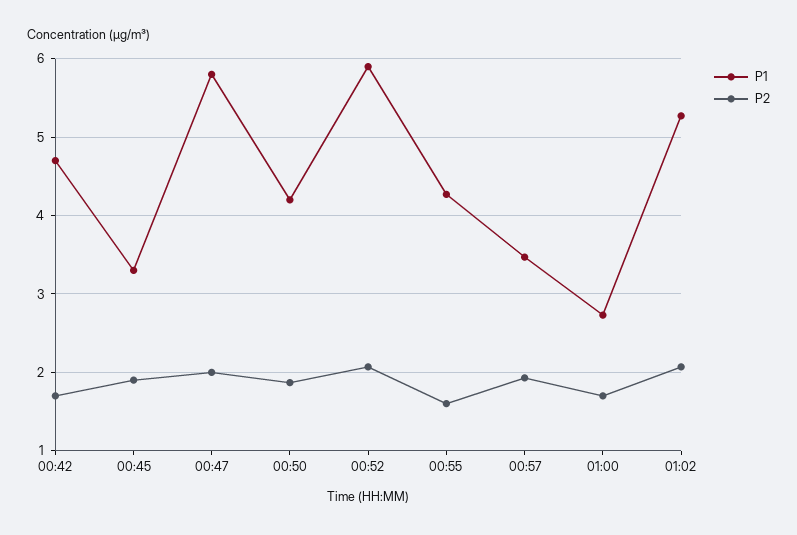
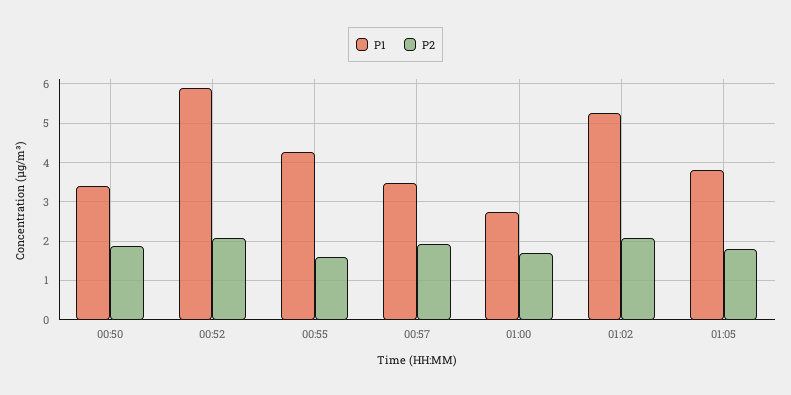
P1, 00:42: 4.7 -> none
P2, 00:42: 1.7 -> none
P1, 00:45: 3.3 -> none
P2, 00:45: 1.9 -> none
P1, 00:47: 5.8 -> none
P2, 00:47: 2 -> none
P1, 00:50: 4.2 -> 3.4
P1, 01:05: none -> 3.8
P2, 01:05: none -> 1.8

